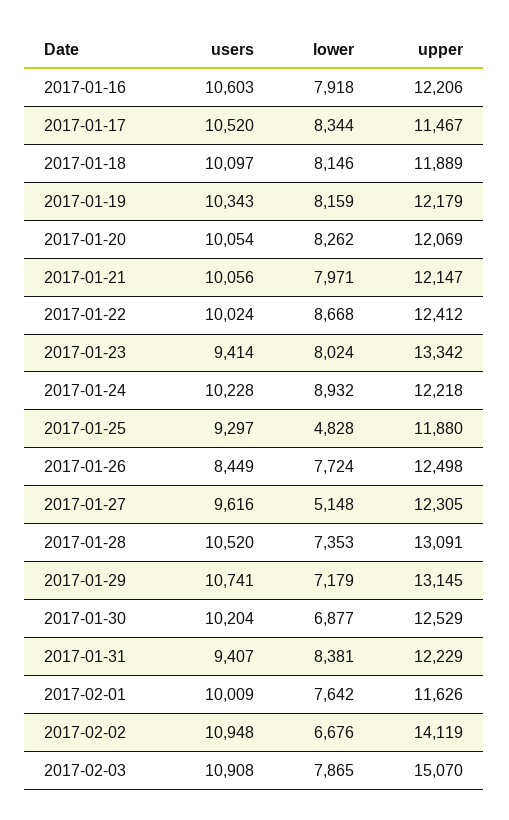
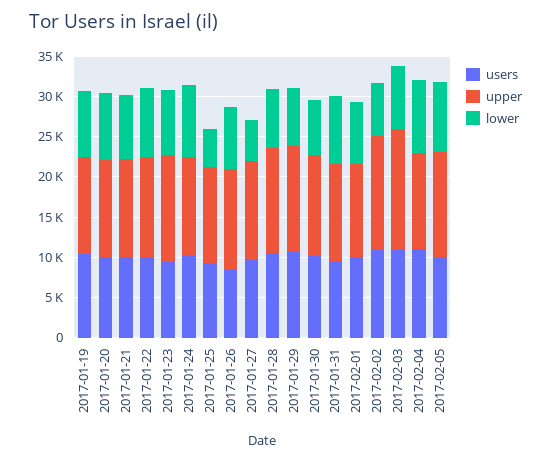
users, 2017-01-16: 10603 -> none
lower, 2017-01-16: 7918 -> none
upper, 2017-01-16: 12206 -> none
users, 2017-01-17: 10520 -> none
lower, 2017-01-17: 8344 -> none
upper, 2017-01-17: 11467 -> none
users, 2017-01-18: 10097 -> none
lower, 2017-01-18: 8146 -> none
upper, 2017-01-18: 11889 -> none
users, 2017-02-04: none -> 11000
upper, 2017-02-04: none -> 12000
lower, 2017-02-04: none -> 9000
users, 2017-02-05: none -> 10000
upper, 2017-02-05: none -> 13000
lower, 2017-02-05: none -> 9000

